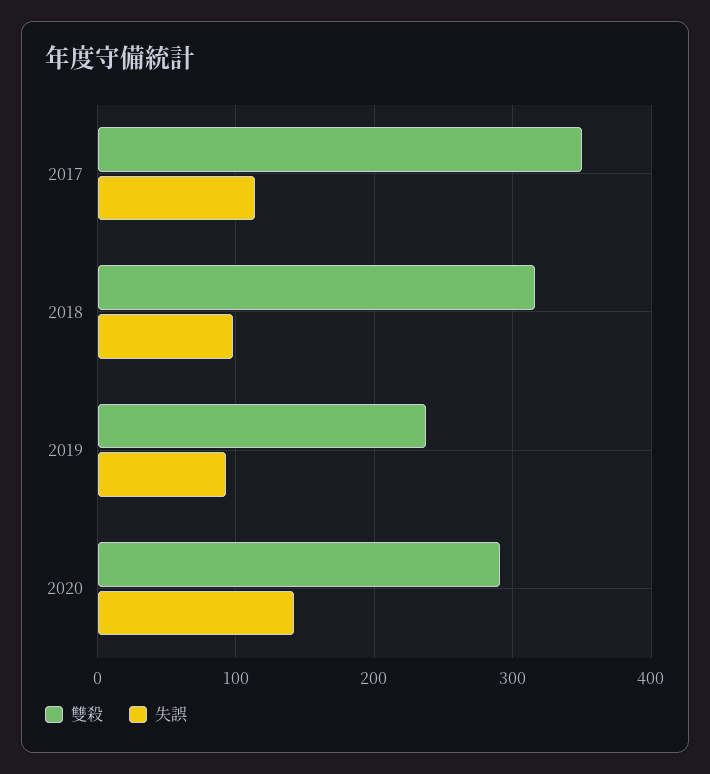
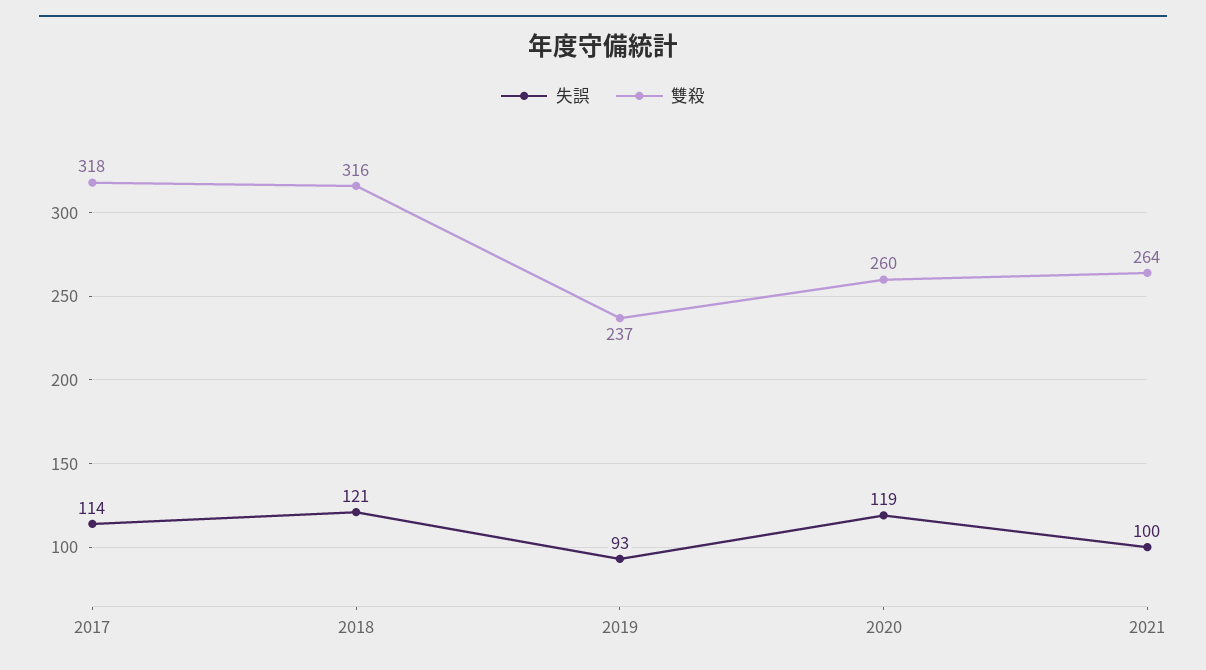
雙殺, 2017: 350 -> 318
失誤, 2018: 100 -> 121
雙殺, 2020: 290 -> 260
失誤, 2020: 140 -> 119
失誤, 2021: none -> 100
雙殺, 2021: none -> 264

